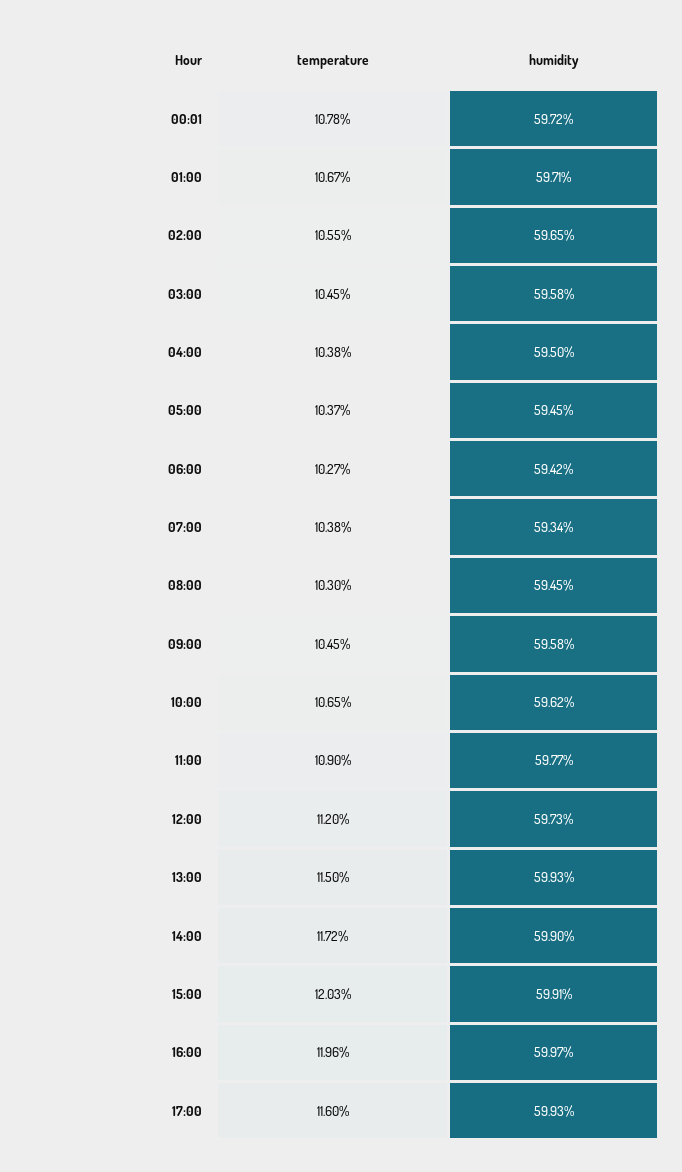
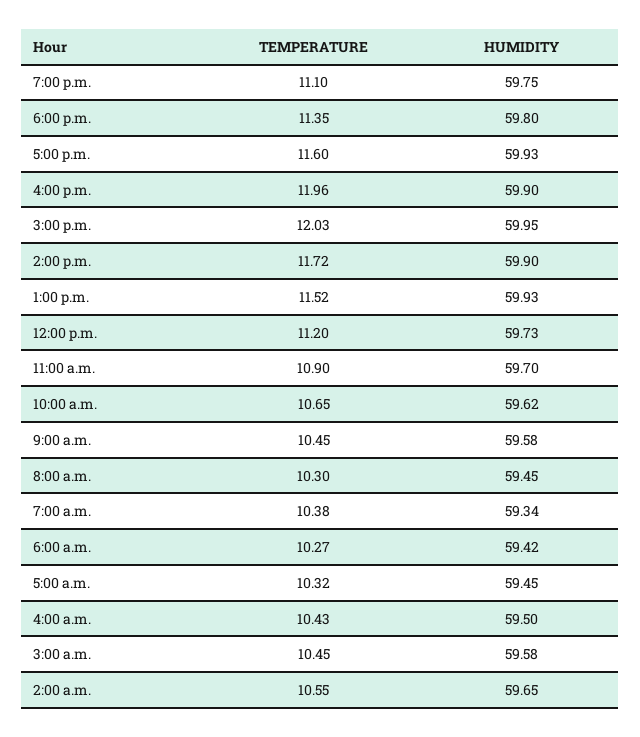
temperature, 00:01: 10.78 -> none
humidity, 00:01: 59.72 -> none
temperature, 01:00: 10.67 -> none
humidity, 01:00: 59.71 -> none
temperature, 04:00: 10.38 -> 10.43
temperature, 05:00: 10.37 -> 10.32
humidity, 11:00: 59.77 -> 59.7
temperature, 13:00: 11.5 -> 11.52
humidity, 15:00: 59.91 -> 59.95
humidity, 16:00: 59.97 -> 59.9
temperature, 7:00 p.m.: none -> 11.1
humidity, 7:00 p.m.: none -> 59.75
temperature, 6:00 p.m.: none -> 11.35
humidity, 6:00 p.m.: none -> 59.8

